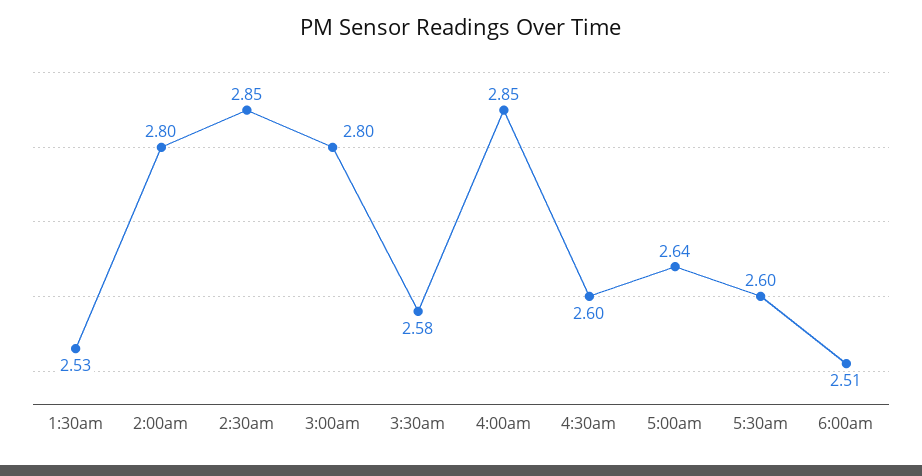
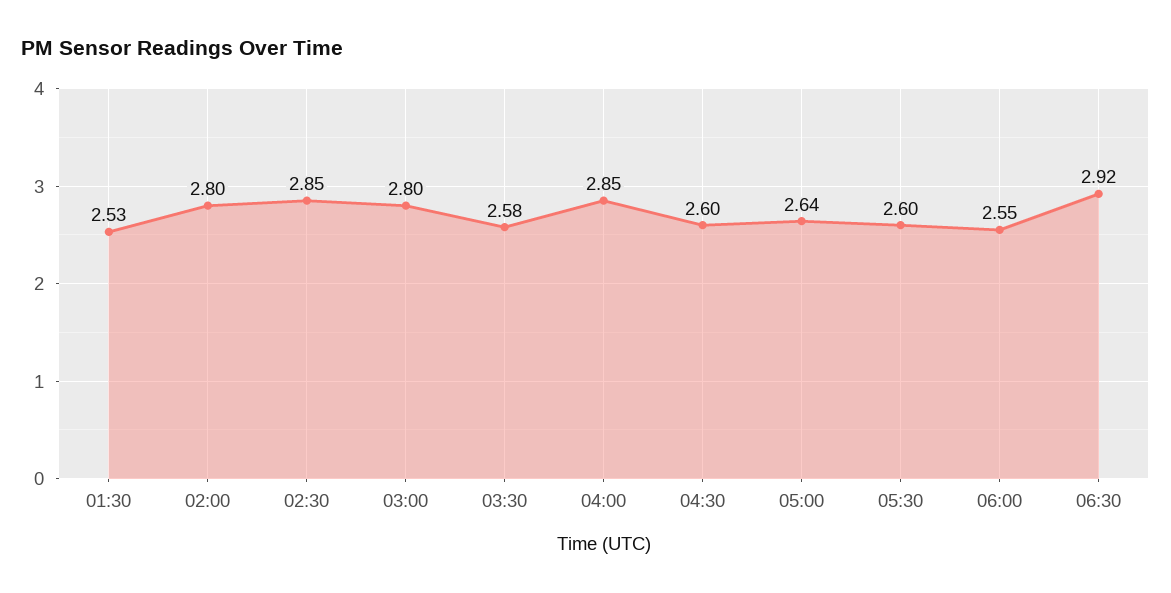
6:00am: 2.51 -> 2.55
06:30: none -> 2.92

